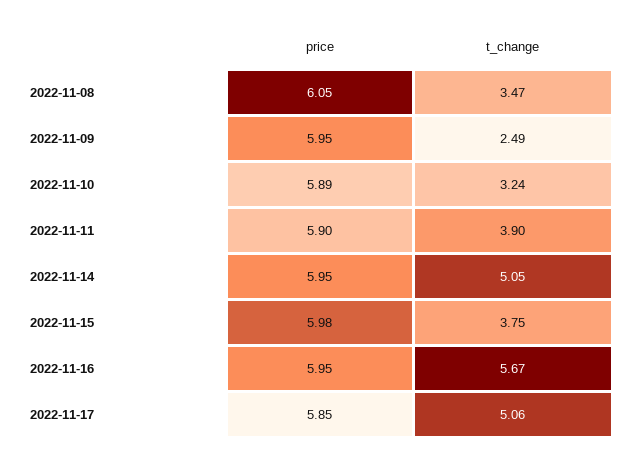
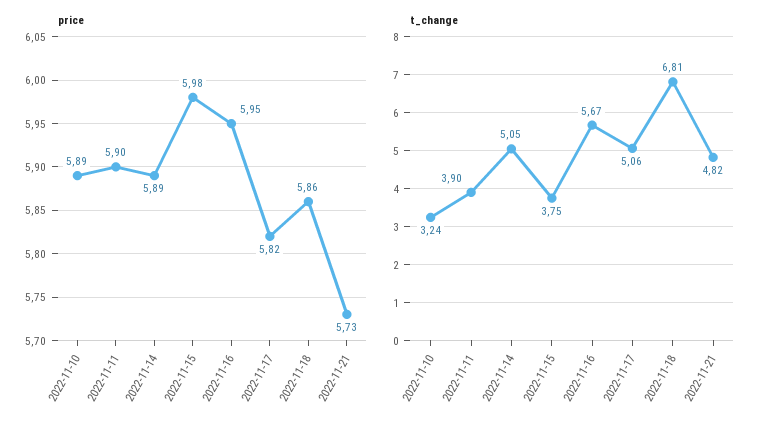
price, 2022-11-08: 6.05 -> none
t_change, 2022-11-08: 3.47 -> none
price, 2022-11-09: 5.95 -> none
t_change, 2022-11-09: 2.49 -> none
price, 2022-11-14: 5.95 -> 5.89
price, 2022-11-17: 5.85 -> 5.82
price, 2022-11-18: none -> 5.86
price, 2022-11-21: none -> 5.73
t_change, 2022-11-18: none -> 6.81
t_change, 2022-11-21: none -> 4.82

